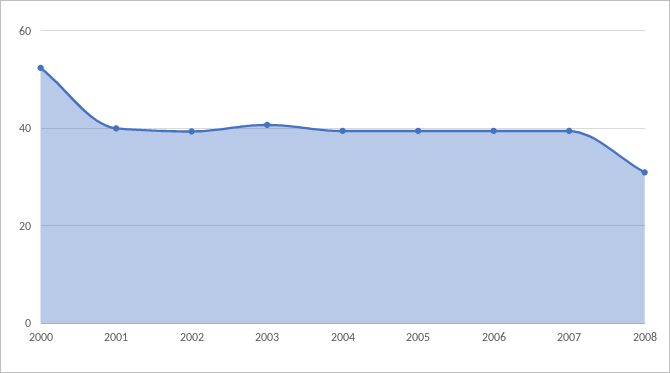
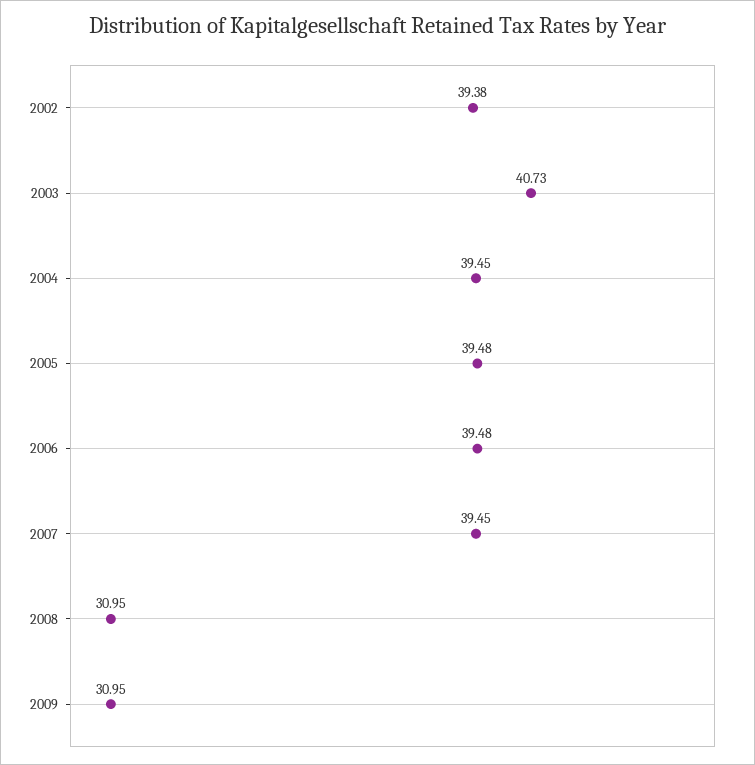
2000: 52 -> none
2001: 40 -> none
2009: none -> 30.95

